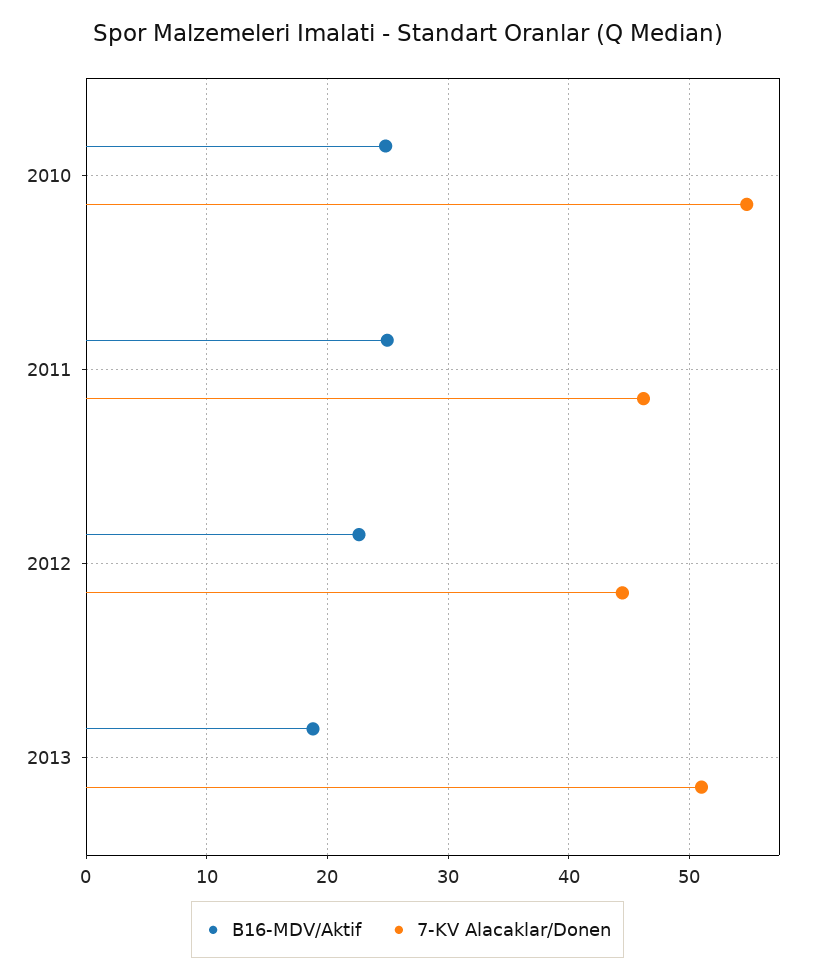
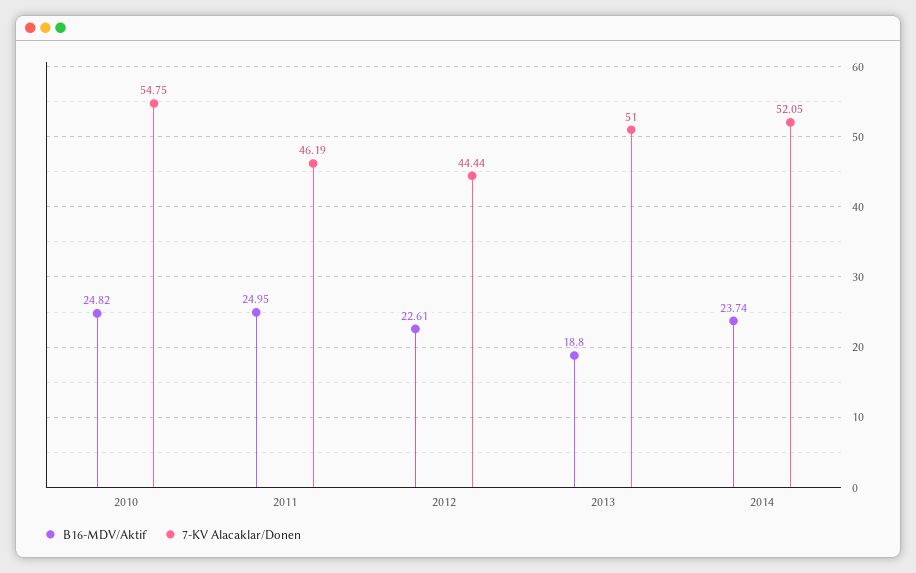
B16-MDV/Aktif, 2014: none -> 23.74
7-KV Alacaklar/Donen, 2014: none -> 52.05

